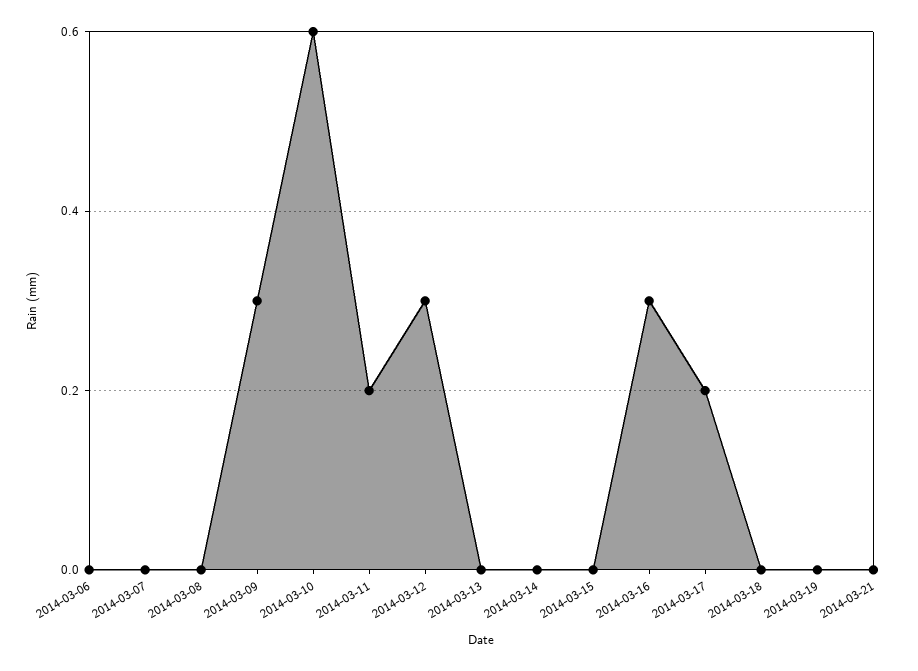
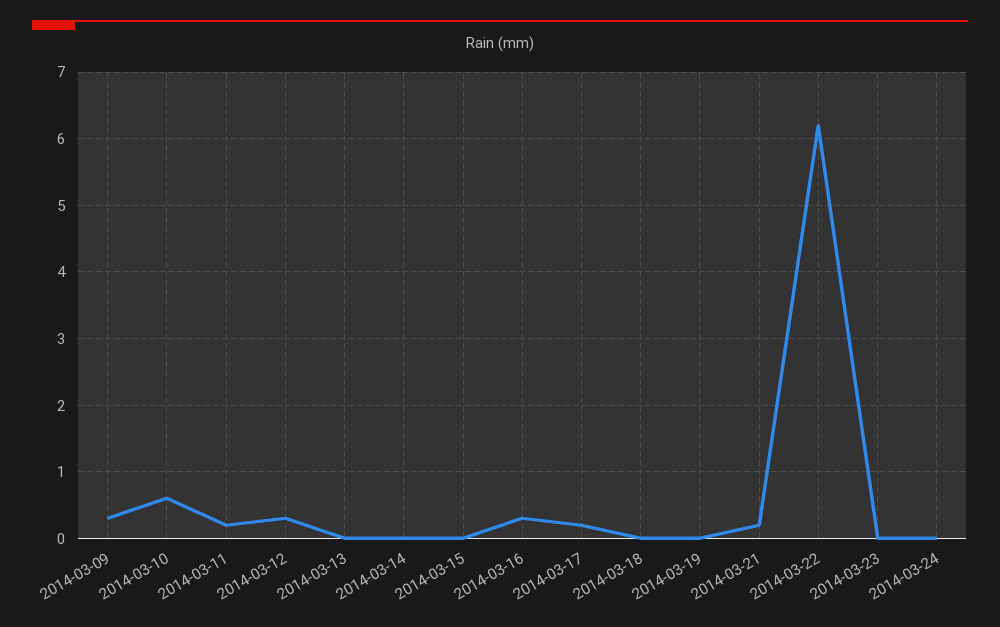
2014-03-06: 0 -> none
2014-03-07: 0 -> none
2014-03-08: 0 -> none
2014-03-21: 0 -> 0.2
2014-03-22: none -> 6.2
2014-03-23: none -> 0
2014-03-24: none -> 0

